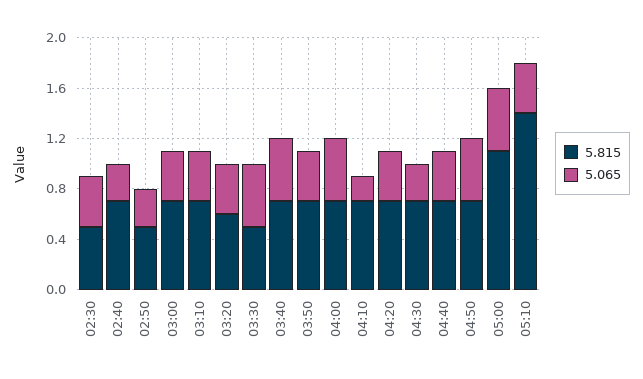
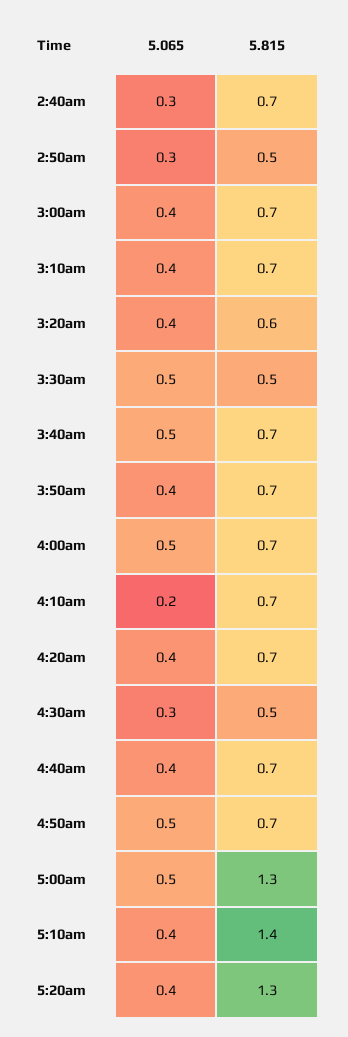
5.815, 02:30: 0.5 -> none
5.065, 02:30: 0.4 -> none
5.815, 04:30: 0.7 -> 0.5
5.815, 05:00: 1.1 -> 1.3
5.065, 5:20am: none -> 0.4
5.815, 5:20am: none -> 1.3

